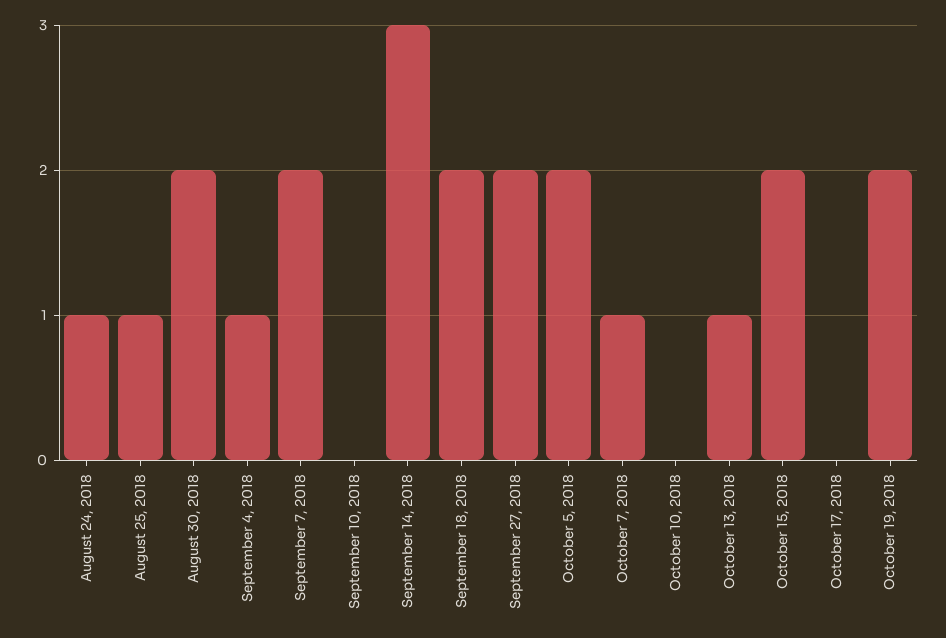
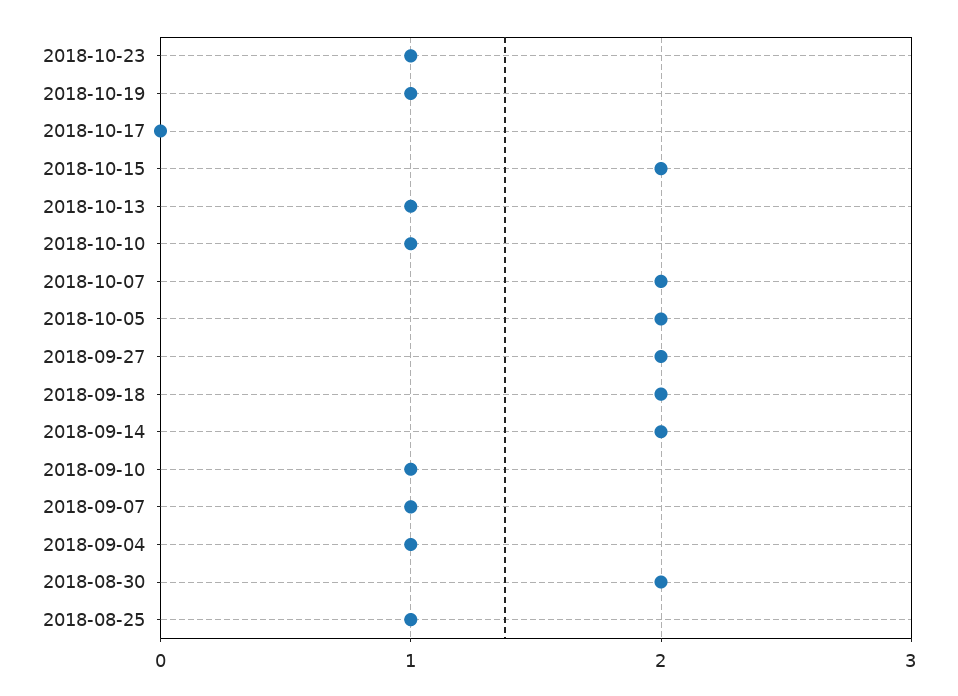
August 24, 2018: 1 -> none
September 7, 2018: 2 -> 1
September 10, 2018: 0 -> 1
September 14, 2018: 3 -> 2
October 7, 2018: 1 -> 2
October 10, 2018: 0 -> 1
October 19, 2018: 2 -> 1
2018-10-23: none -> 1

